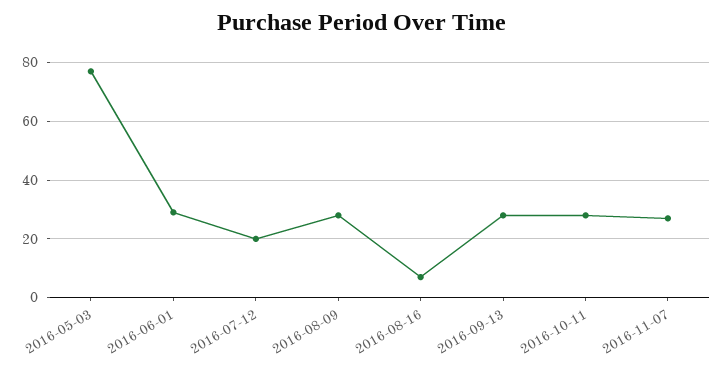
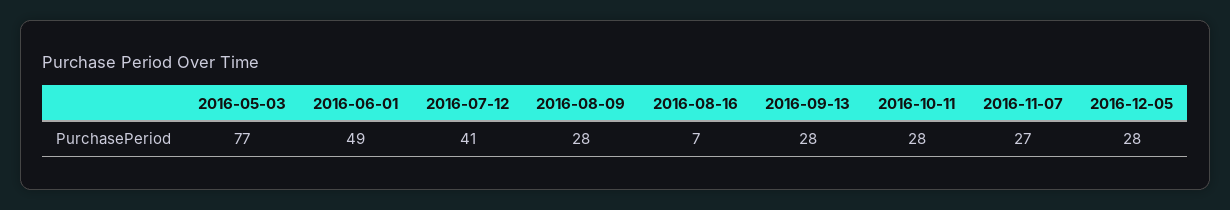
2016-06-01: 30 -> 49
2016-07-12: 20 -> 41
2016-12-05: none -> 28

